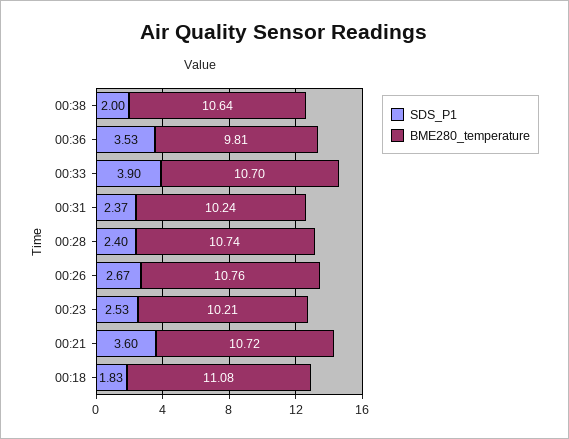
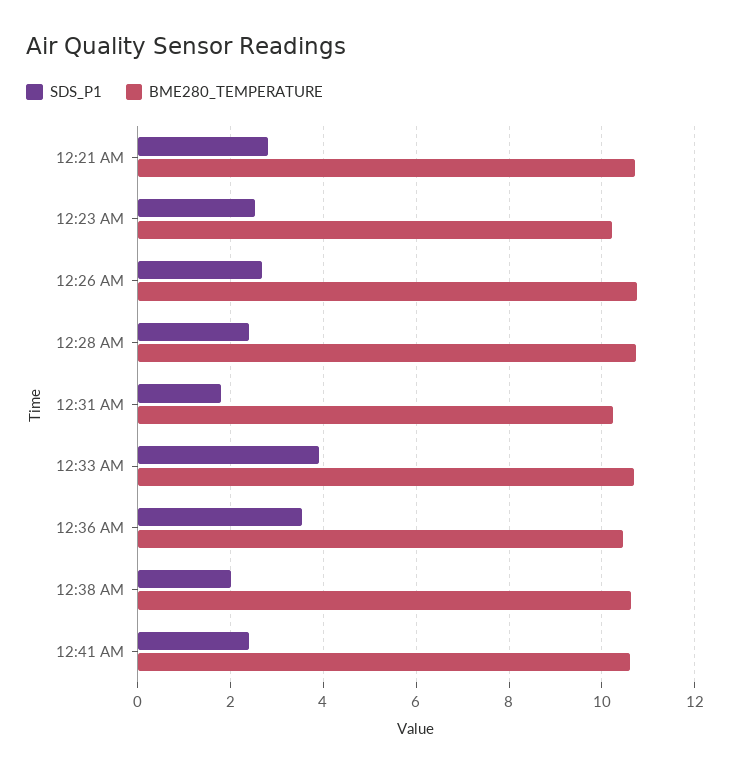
BME280_temperature, 00:36: 9.81 -> 10.4
SDS_P1, 00:31: 2.37 -> 1.8
SDS_P1, 00:21: 3.6 -> 2.8
SDS_P1, 00:18: 1.83 -> none
BME280_temperature, 00:18: 11.08 -> none
SDS_P1, 12:41 AM: none -> 2.4
BME280_temperature, 12:41 AM: none -> 10.6

